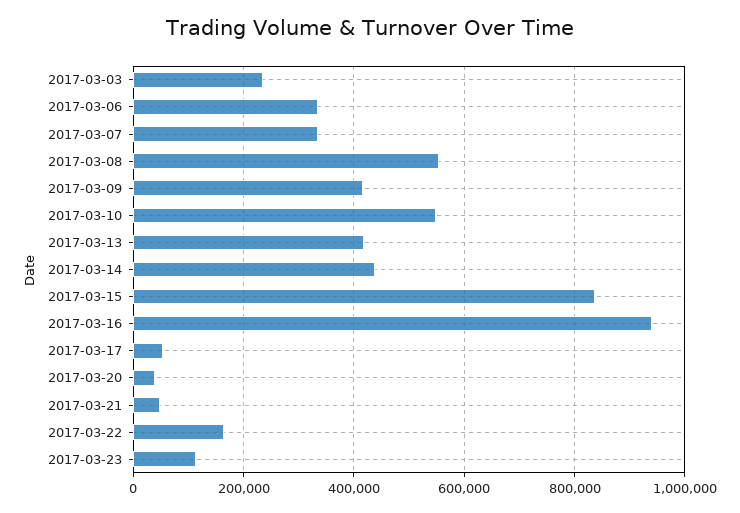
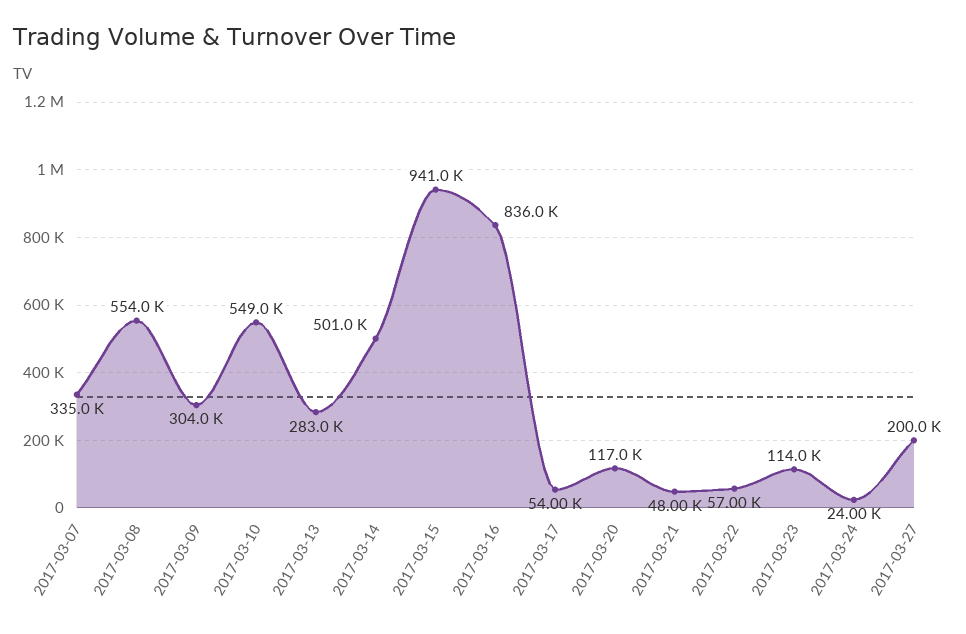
2017-03-03: 240000 -> none
2017-03-06: 340000 -> none
2017-03-09: 420000 -> 304000
2017-03-13: 420000 -> 283000
2017-03-14: 440000 -> 501000
2017-03-15: 840000 -> 941000
2017-03-16: 940000 -> 836000
2017-03-20: 40000 -> 117000
2017-03-22: 160000 -> 57000
2017-03-24: none -> 24000
2017-03-27: none -> 200000

